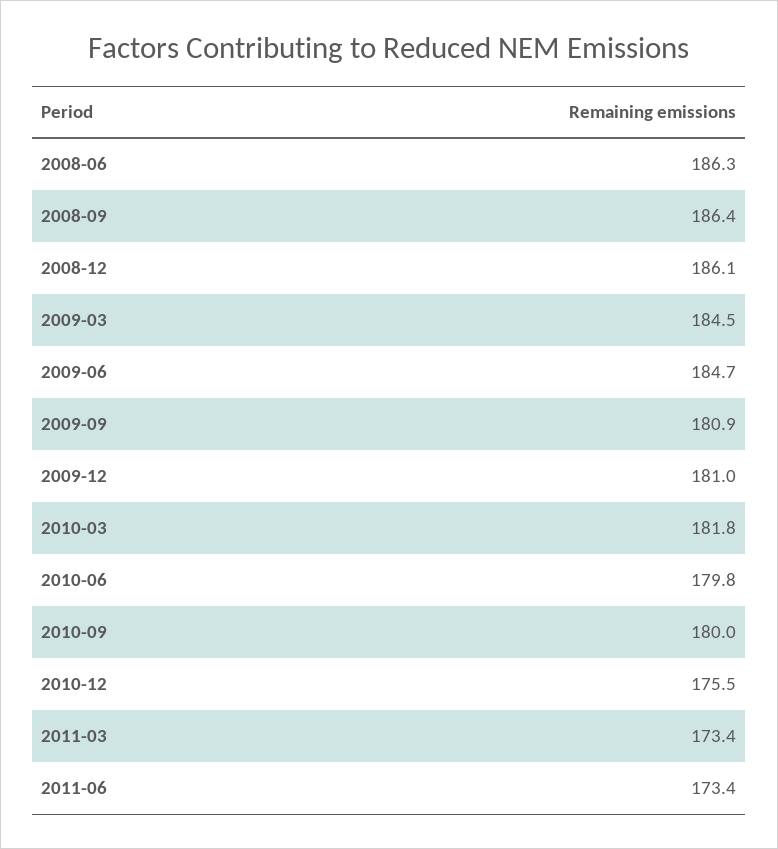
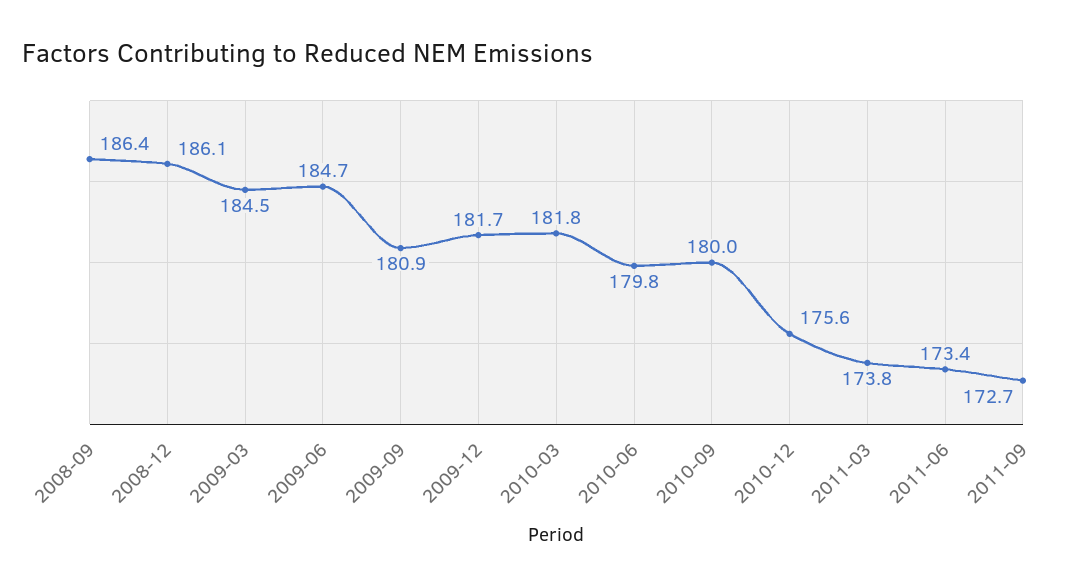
2008-06: 186.3 -> none
2009-12: 181 -> 181.7
2010-12: 175.5 -> 175.6
2011-03: 173.4 -> 173.8
2011-09: none -> 172.7

